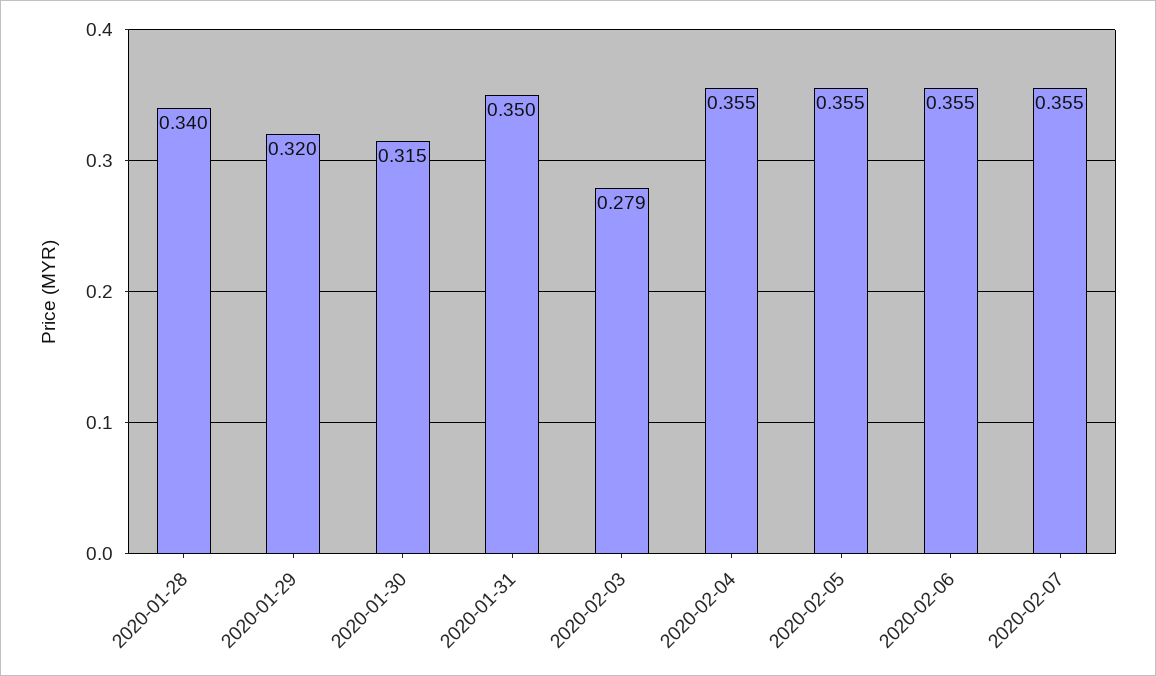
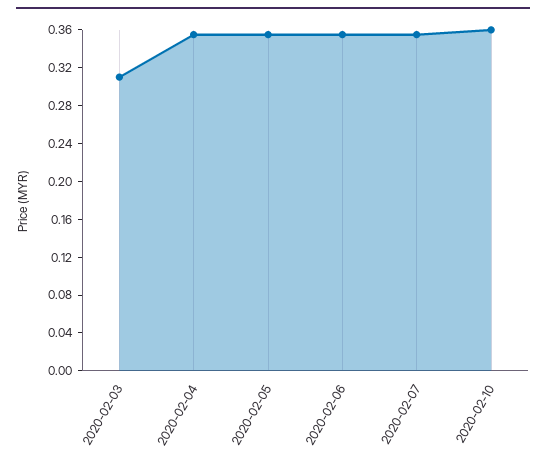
2020-01-28: 0.34 -> none
2020-01-29: 0.32 -> none
2020-01-30: 0.315 -> none
2020-01-31: 0.35 -> none
2020-02-03: 0.279 -> 0.31
2020-02-10: none -> 0.36

